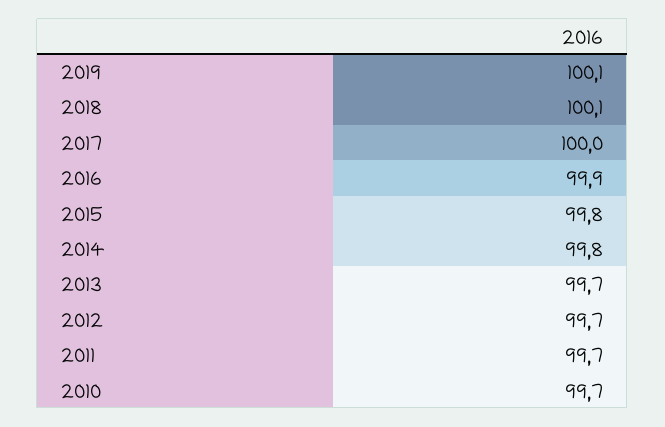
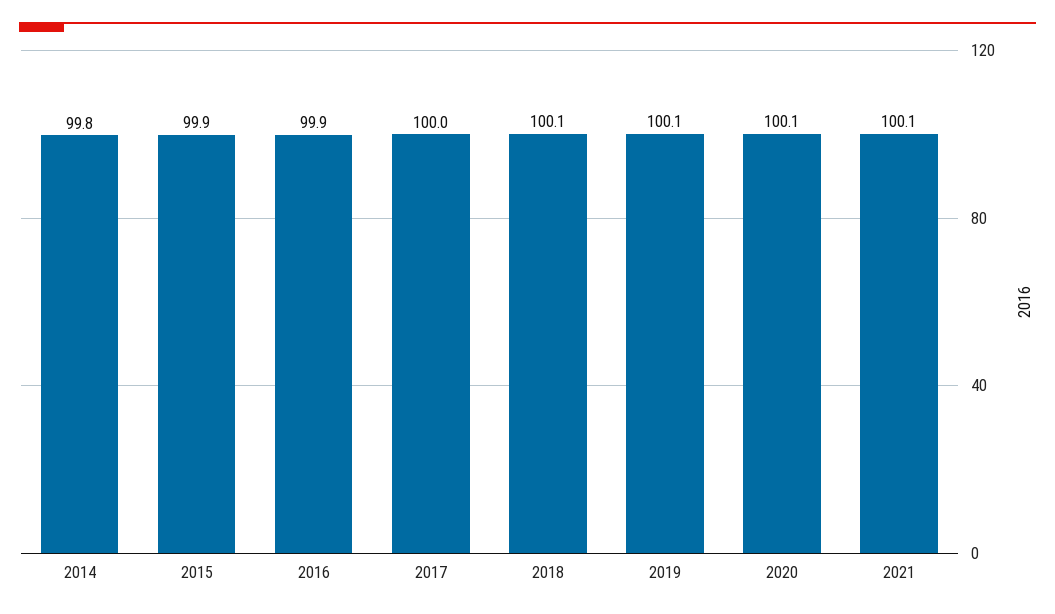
2015: 99.8 -> 99.9
2013: 99.7 -> none
2012: 99.7 -> none
2011: 99.7 -> none
2010: 99.7 -> none
2020: none -> 100.1
2021: none -> 100.1

